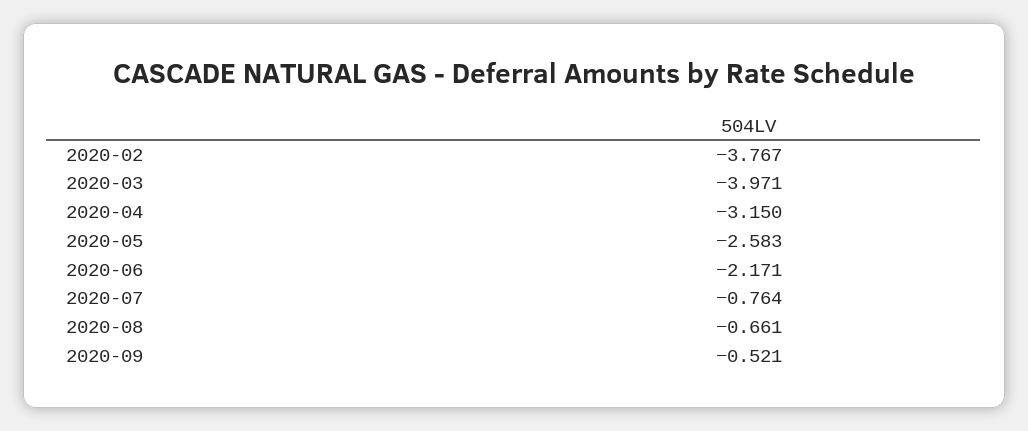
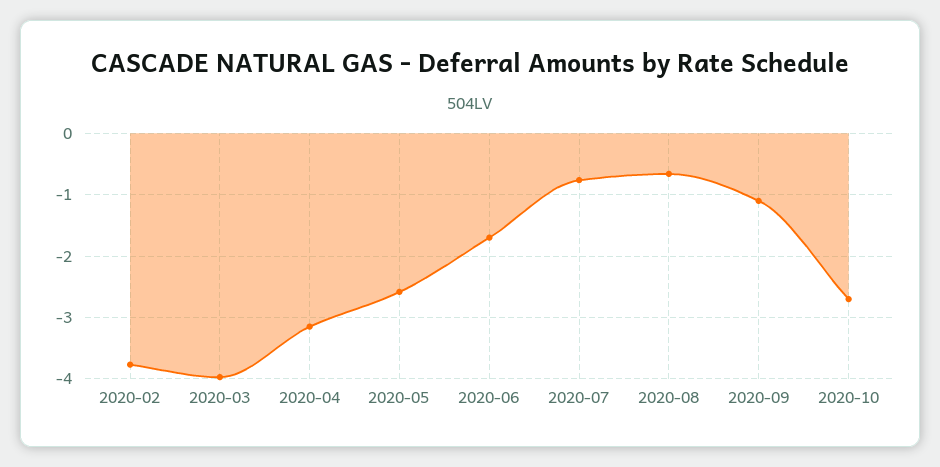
2020-06: -2.171 -> -1.7
2020-09: -0.521 -> -1.1
2020-10: none -> -2.7

